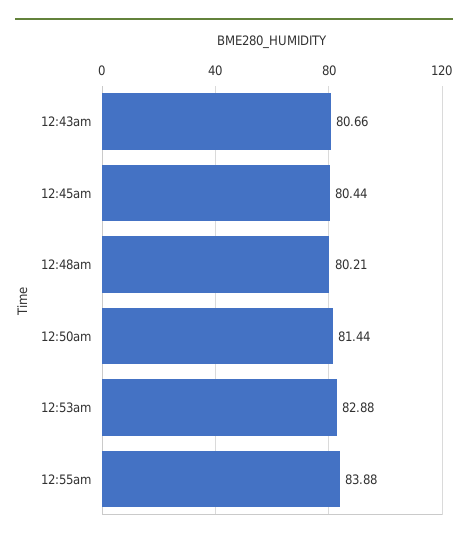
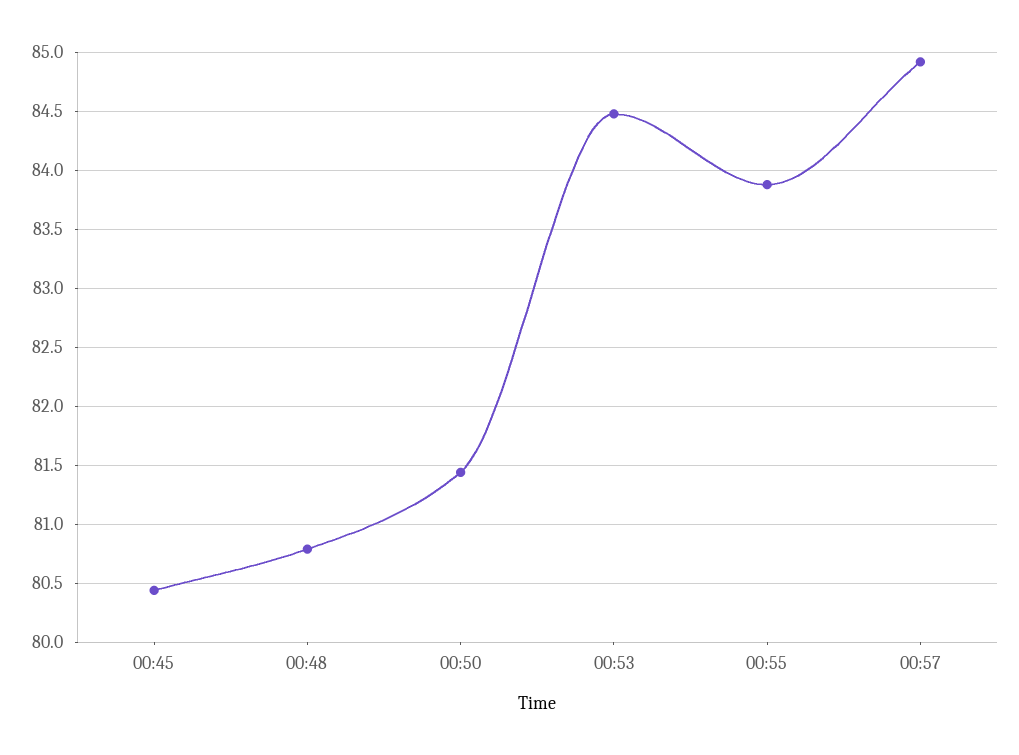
12:43am: 80.66 -> none
12:48am: 80.21 -> 80.8
12:53am: 82.88 -> 84.5
00:57: none -> 84.9

